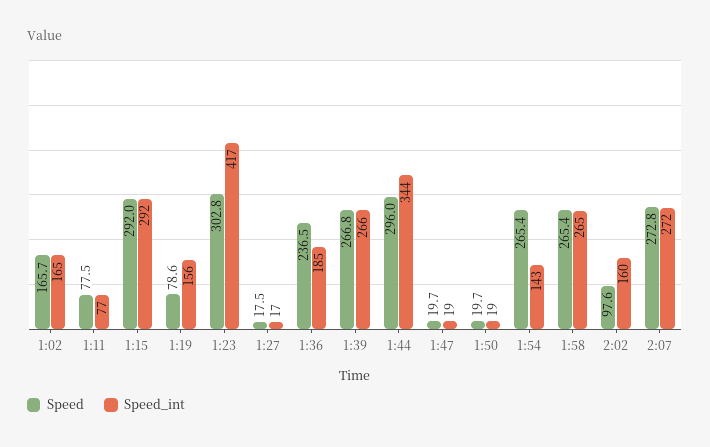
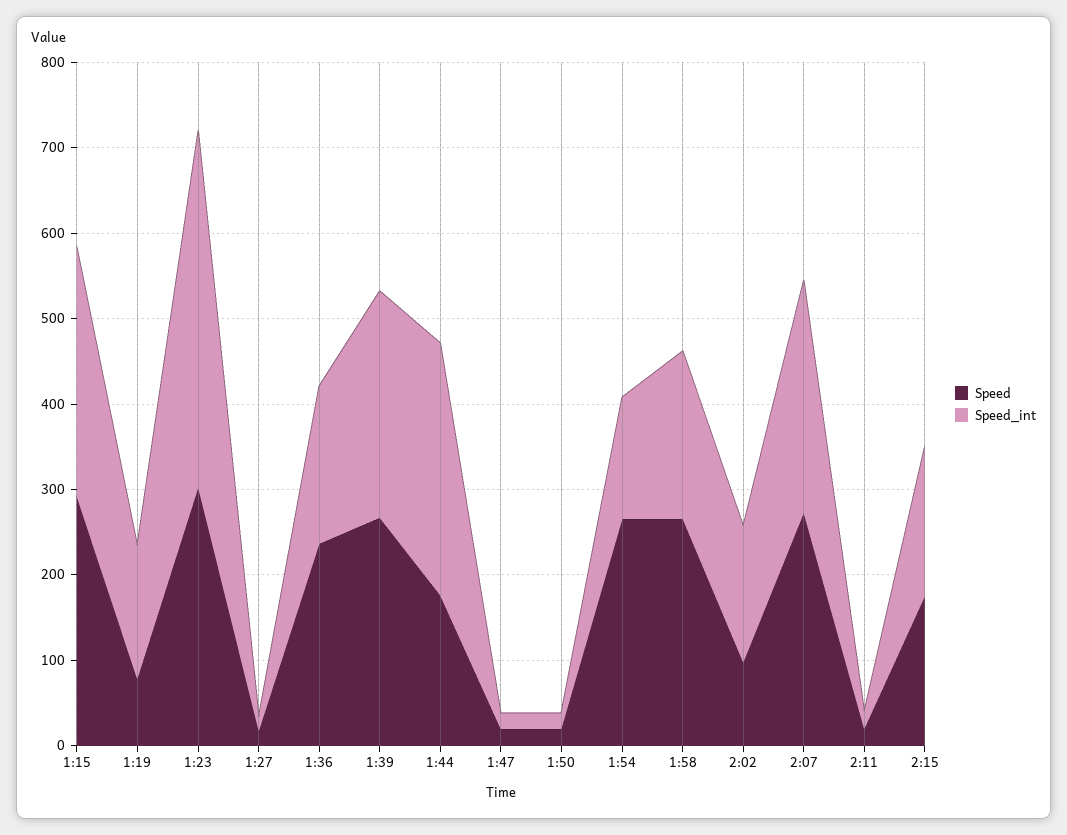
Speed, 1:02: 165.7 -> none
Speed_int, 1:02: 165 -> none
Speed, 1:11: 77.5 -> none
Speed_int, 1:11: 77 -> none
Speed, 1:44: 296 -> 180
Speed_int, 1:44: 344 -> 300
Speed_int, 1:58: 265 -> 200
Speed, 2:11: none -> 20
Speed_int, 2:11: none -> 20
Speed, 2:15: none -> 180
Speed_int, 2:15: none -> 180

